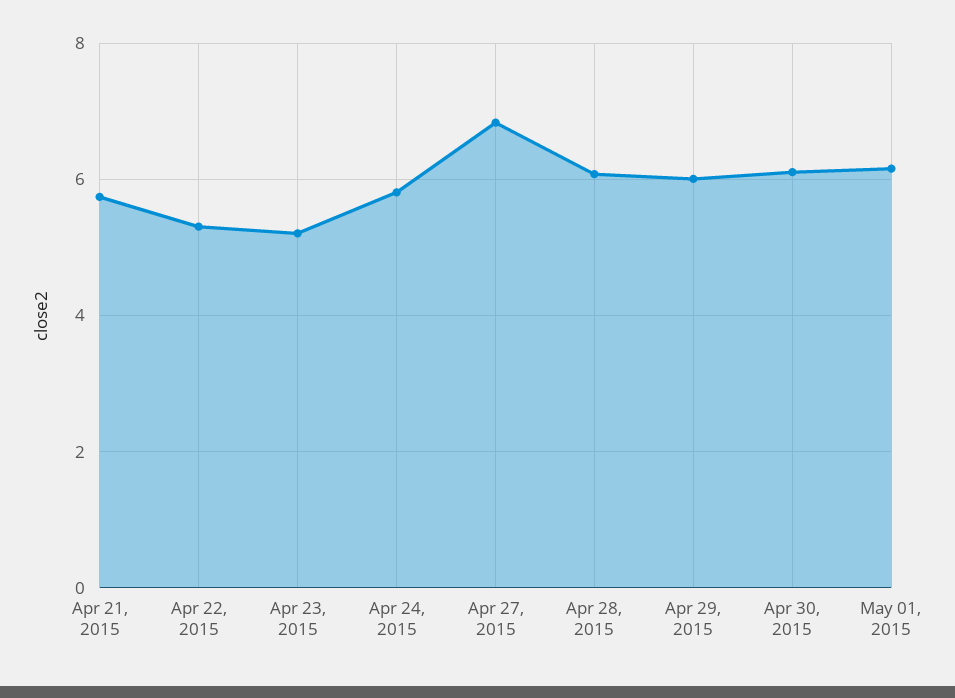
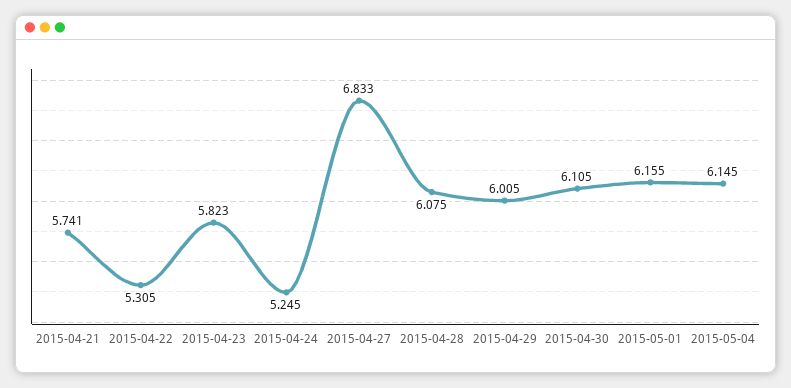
Apr 23, 2015: 5.2 -> 5.823
Apr 24, 2015: 5.8 -> 5.245
2015-05-04: none -> 6.145

